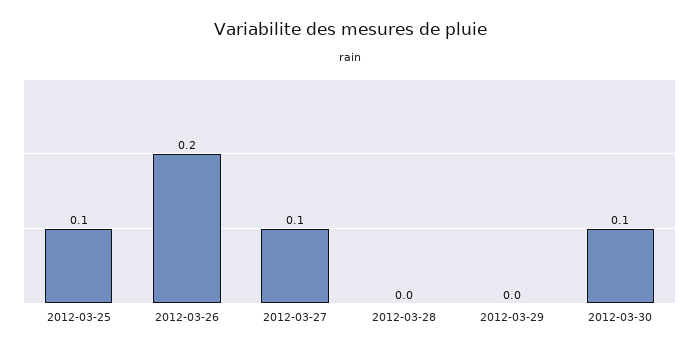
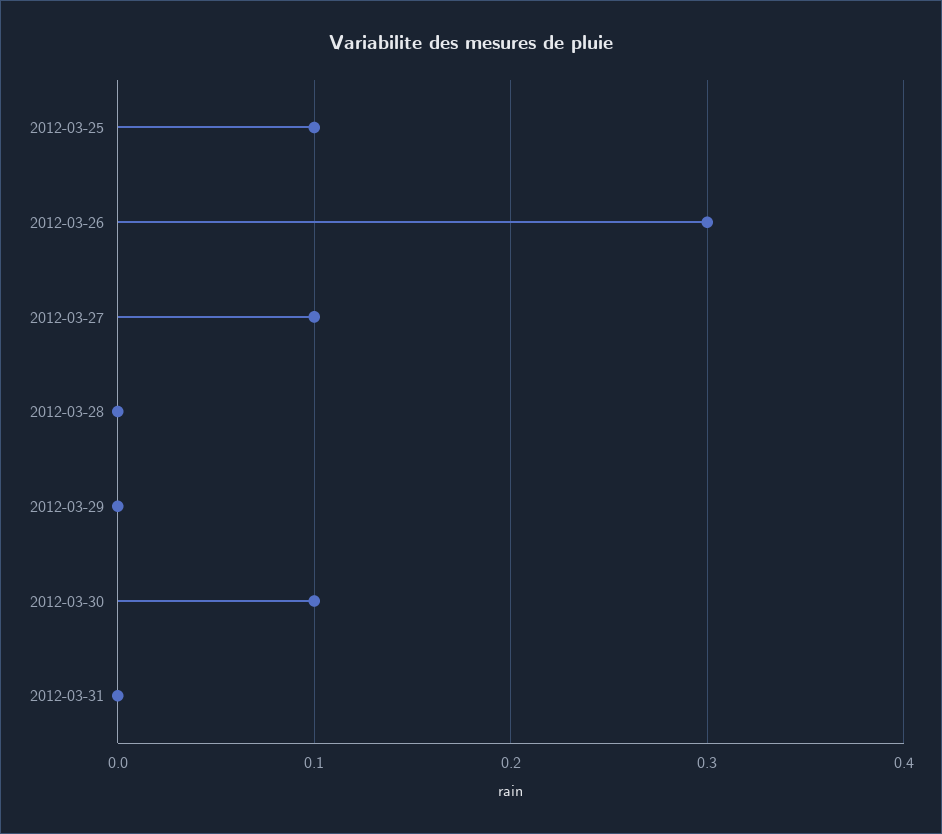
2012-03-26: 0.2 -> 0.3
2012-03-31: none -> 0

